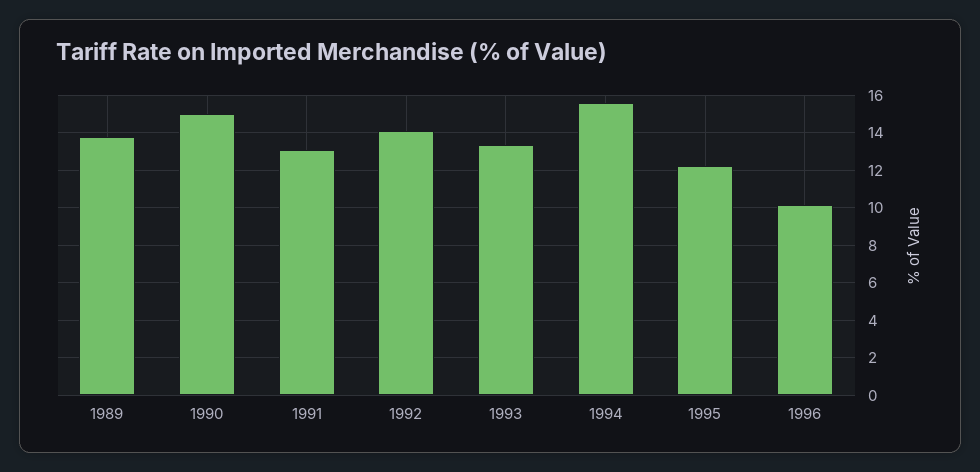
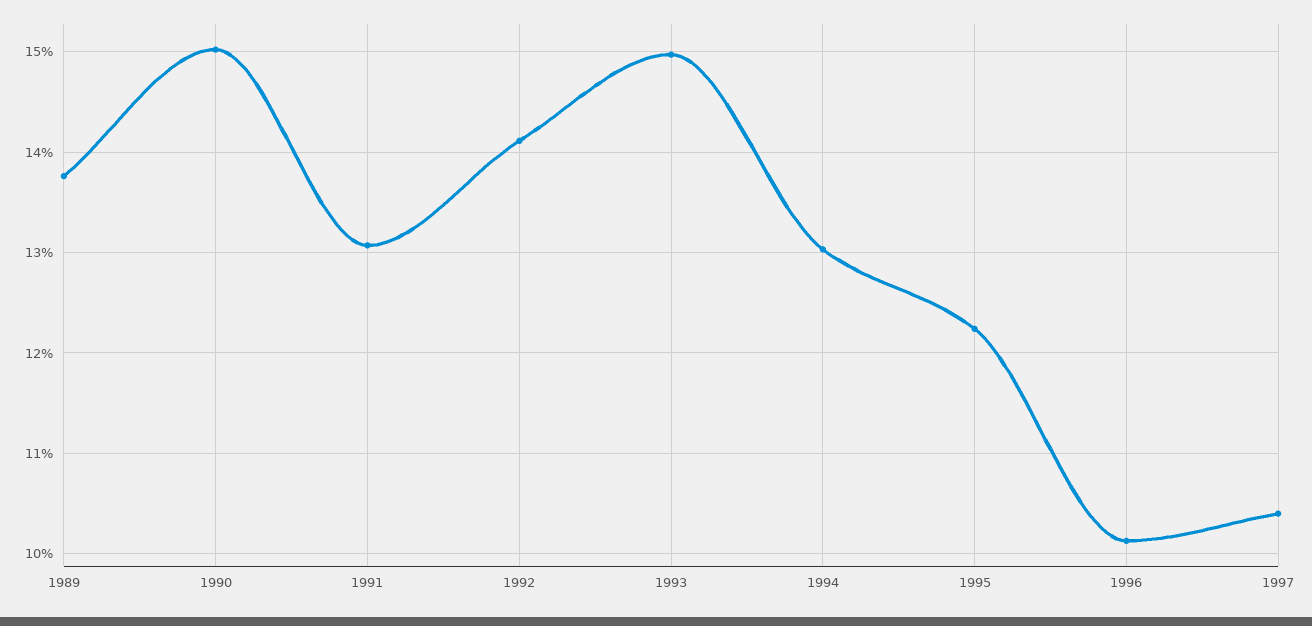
1993: 13.5 -> 15
1994: 15.5 -> 13
1997: none -> 10.4

